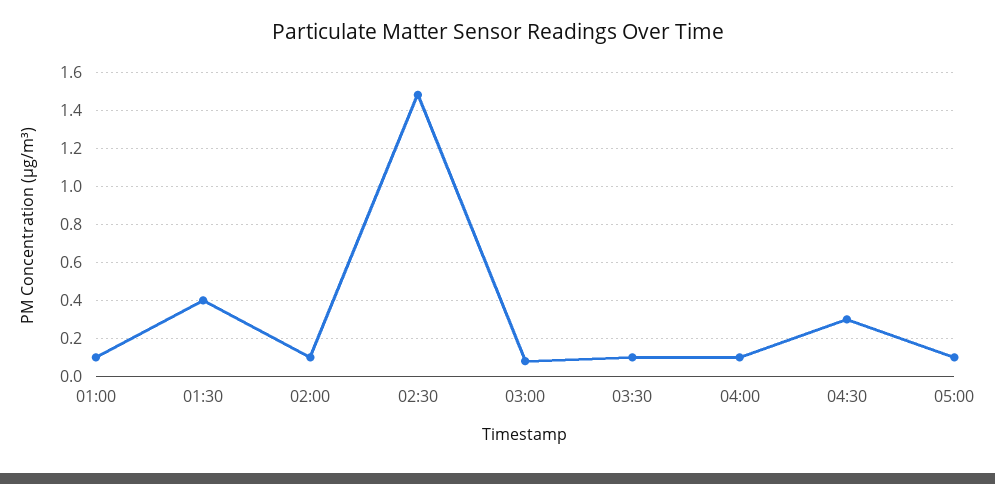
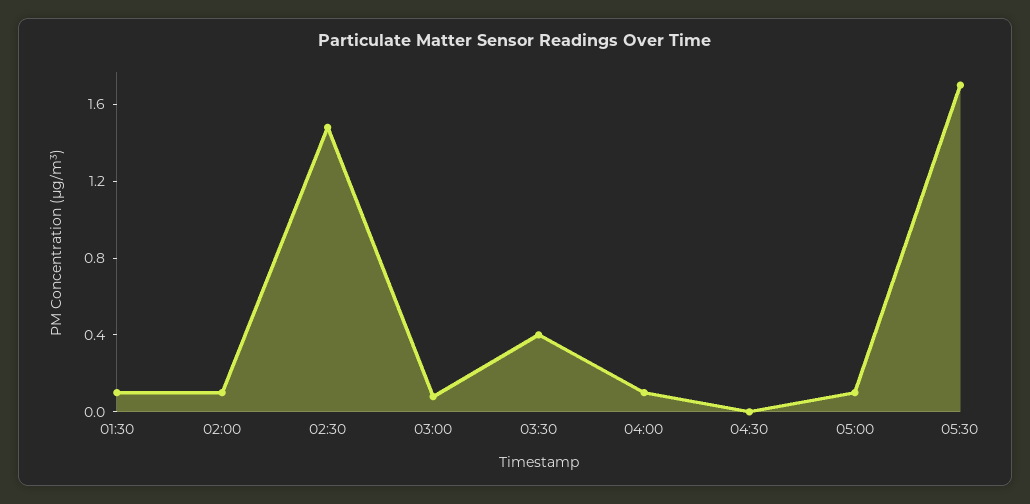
01:00: 0.1 -> none
01:30: 0.4 -> 0.1
03:30: 0.1 -> 0.4
04:30: 0.3 -> 0
05:30: none -> 1.7

